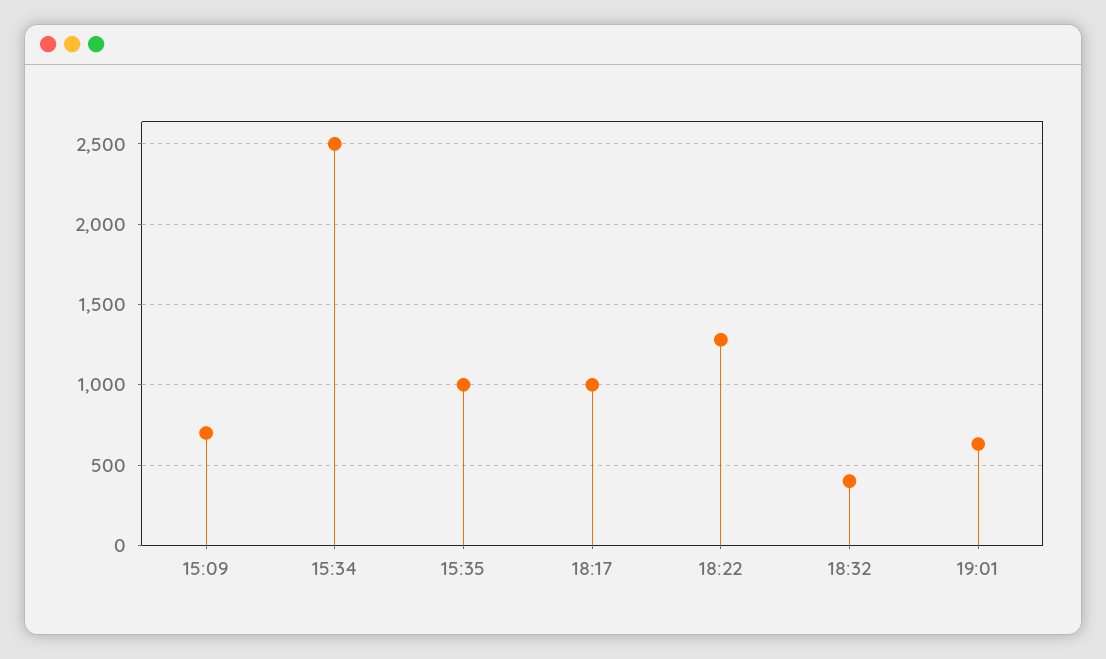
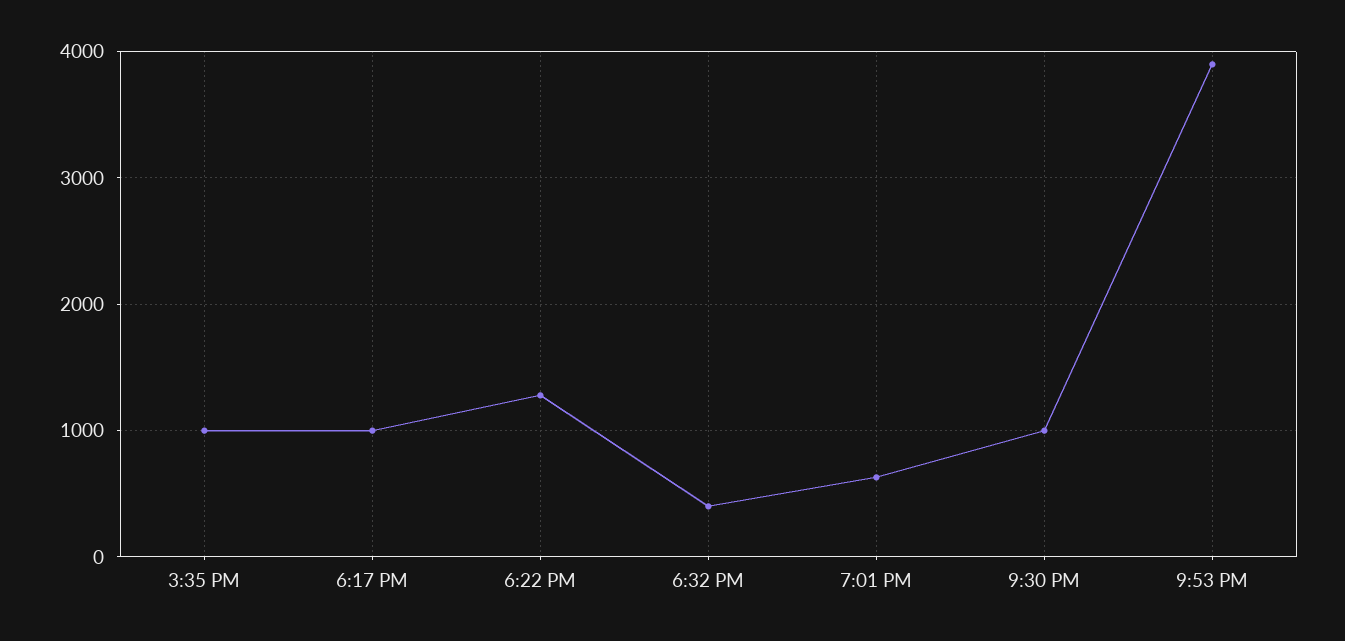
15:09: 700 -> none
15:34: 2500 -> none
9:30 PM: none -> 1000
9:53 PM: none -> 3900

